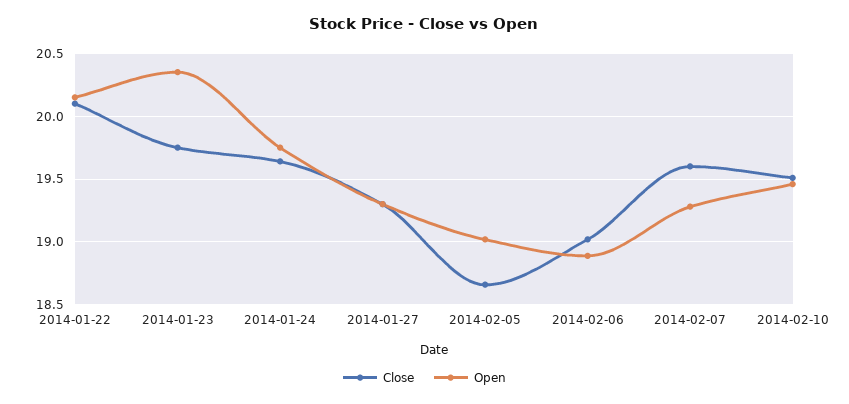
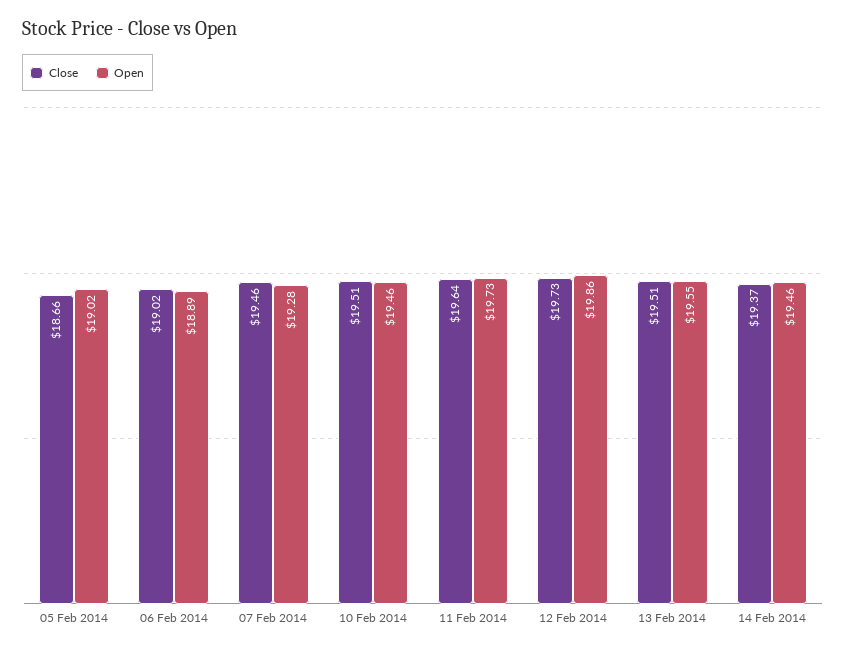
Close, 2014-01-22: 20.1 -> none
Open, 2014-01-22: 20.15 -> none
Close, 2014-01-23: 19.75 -> none
Open, 2014-01-23: 20.35 -> none
Close, 2014-01-24: 19.65 -> none
Open, 2014-01-24: 19.75 -> none
Close, 2014-01-27: 19.3 -> none
Open, 2014-01-27: 19.3 -> none
Close, 2014-02-07: 19.6 -> 19.46
Close, 11 Feb 2014: none -> 19.64
Open, 11 Feb 2014: none -> 19.73
Close, 12 Feb 2014: none -> 19.73
Open, 12 Feb 2014: none -> 19.86
Close, 13 Feb 2014: none -> 19.51
Open, 13 Feb 2014: none -> 19.55
Close, 14 Feb 2014: none -> 19.37
Open, 14 Feb 2014: none -> 19.46

